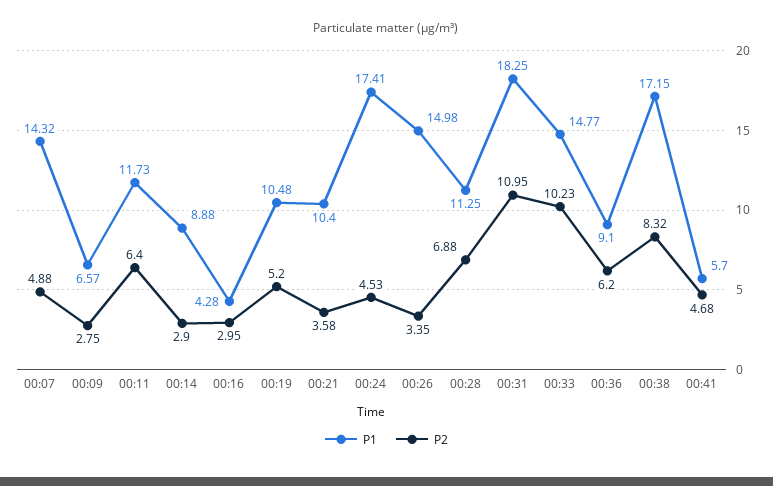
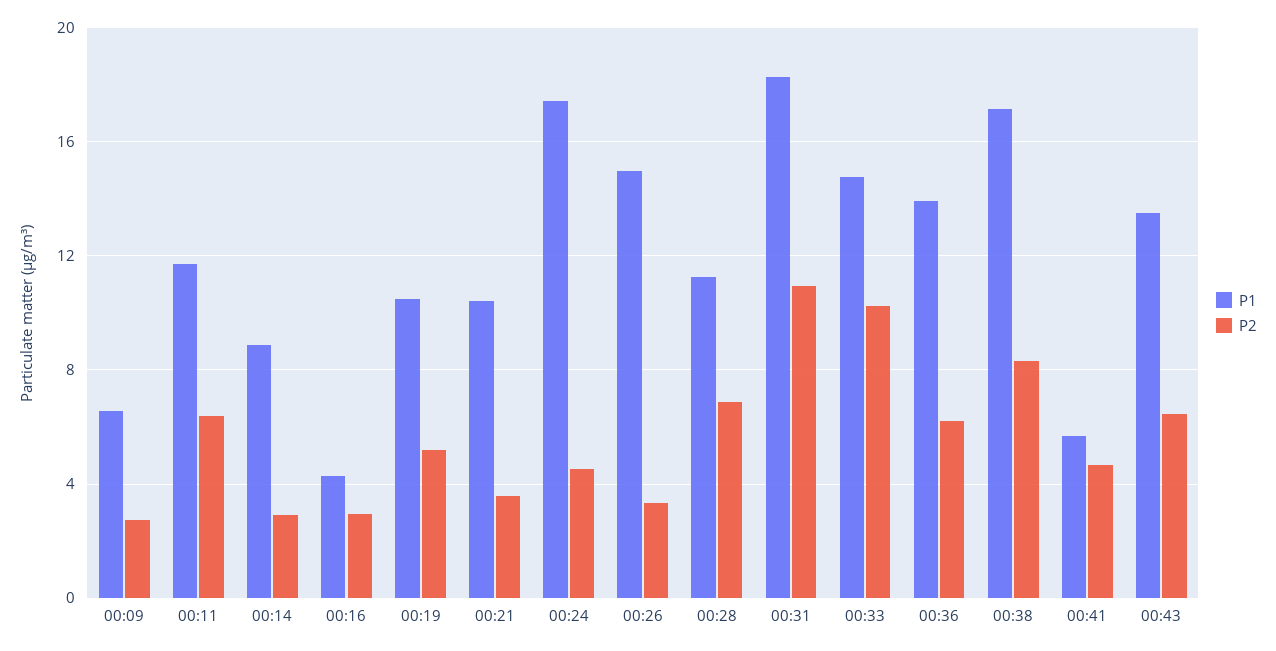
P1, 00:07: 14.32 -> none
P2, 00:07: 4.88 -> none
P1, 00:36: 9.1 -> 14
P1, 00:43: none -> 13.5
P2, 00:43: none -> 6.5

